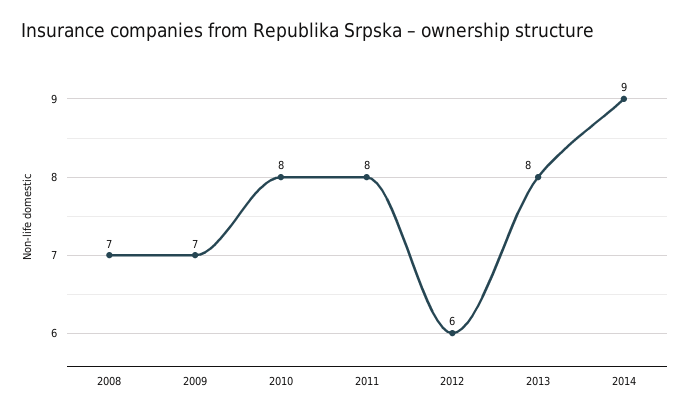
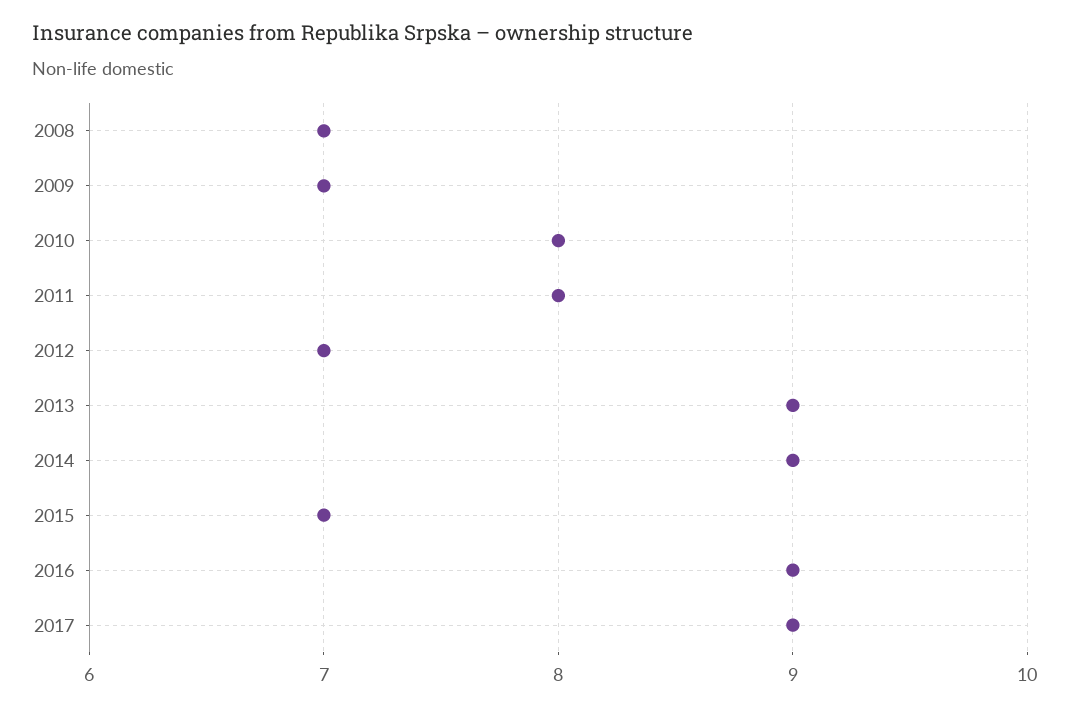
2012: 6 -> 7
2013: 8 -> 9
2015: none -> 7
2016: none -> 9
2017: none -> 9

